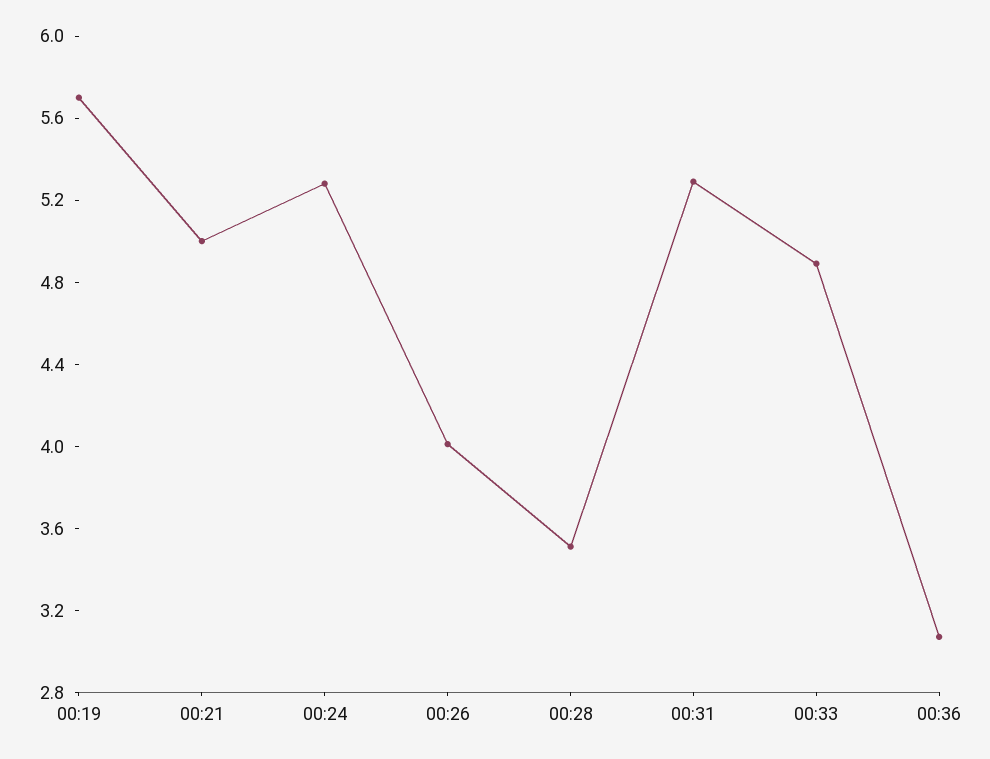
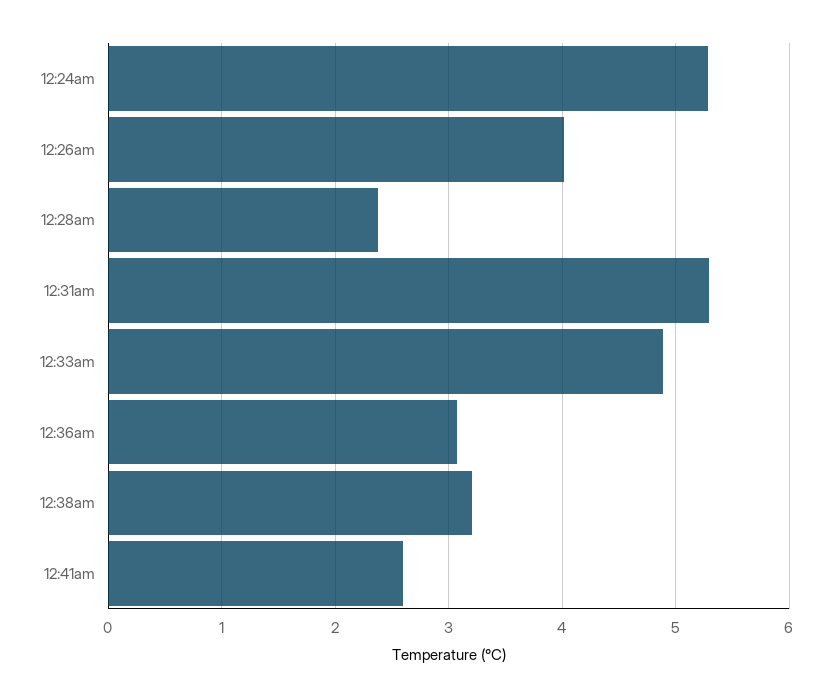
00:19: 5.7 -> none
00:21: 5 -> none
00:28: 3.5 -> 2.4
12:38am: none -> 3.2
12:41am: none -> 2.6

